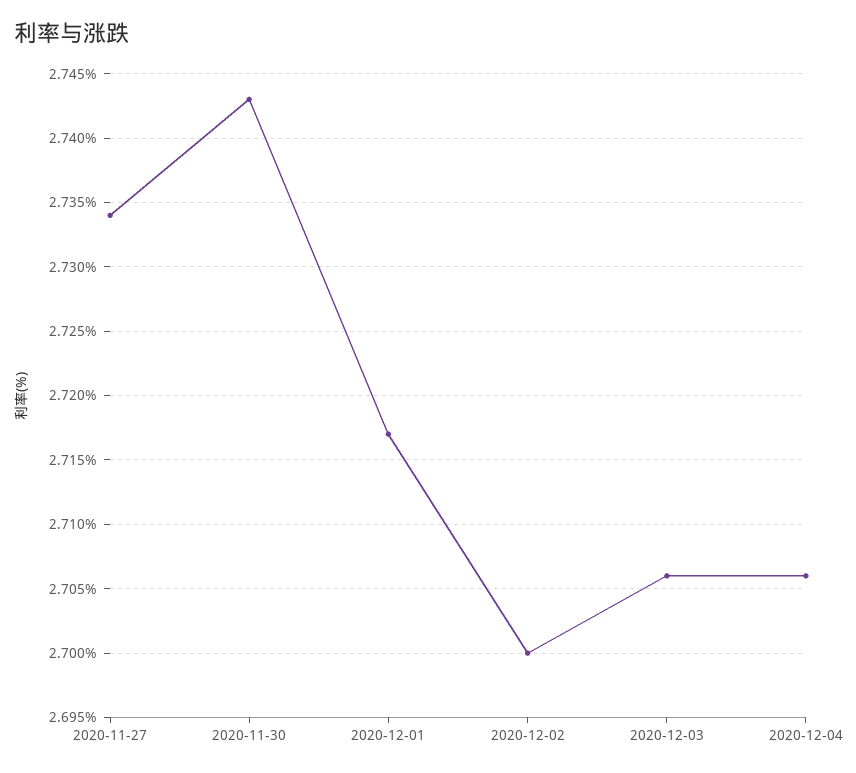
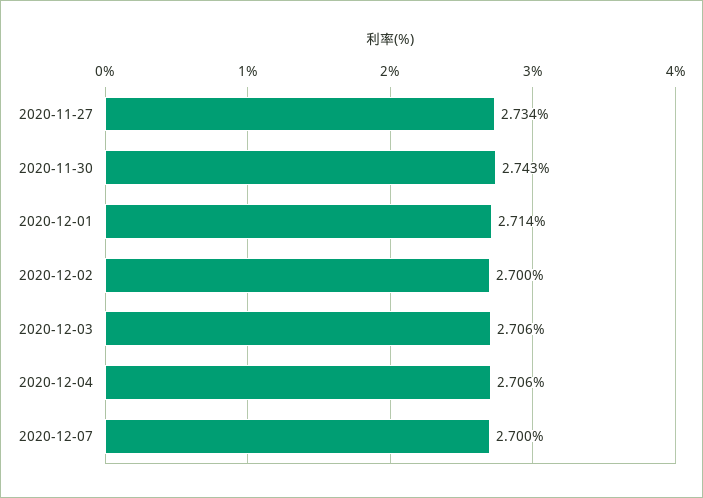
2020-12-01: 2.717 -> 2.714
2020-12-07: none -> 2.7

